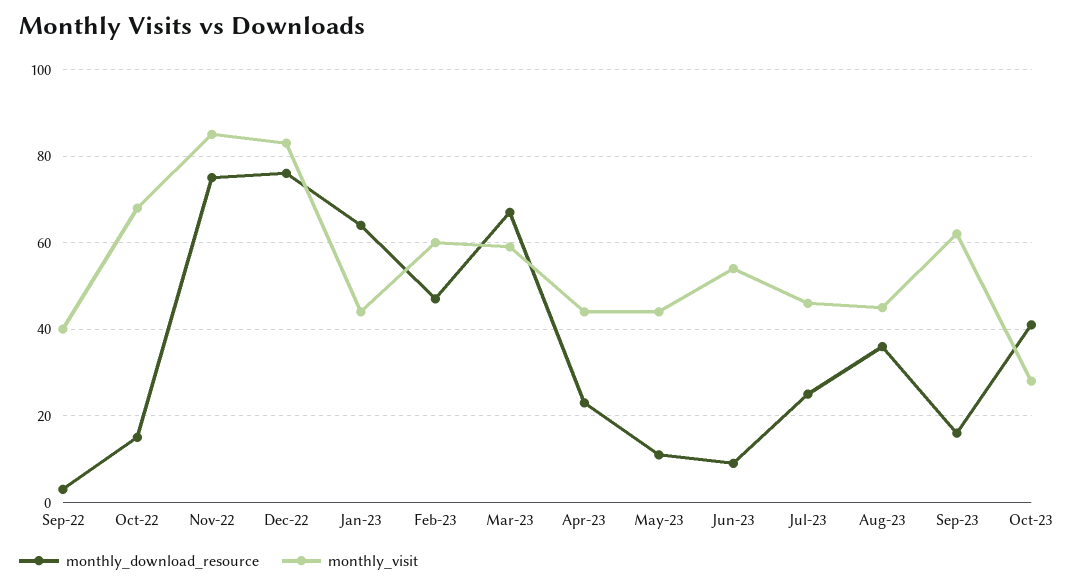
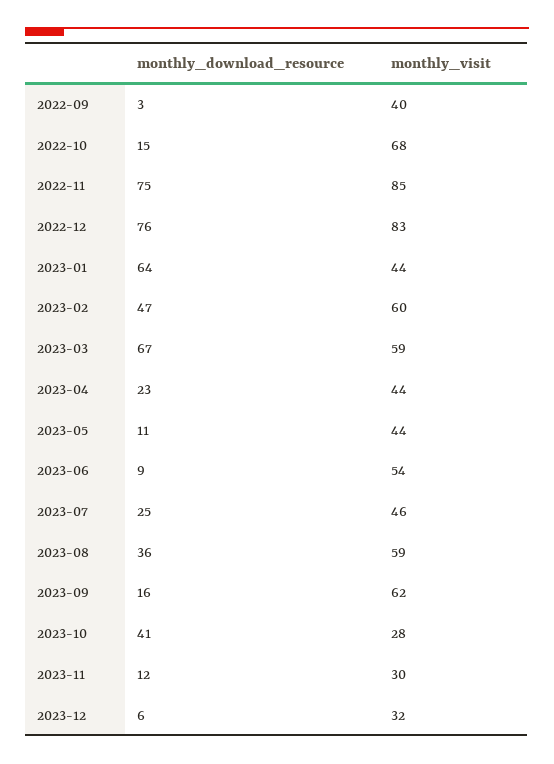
monthly_visit, Aug-23: 45 -> 59
monthly_download_resource, 2023-11: none -> 12
monthly_visit, 2023-11: none -> 30
monthly_download_resource, 2023-12: none -> 6
monthly_visit, 2023-12: none -> 32

